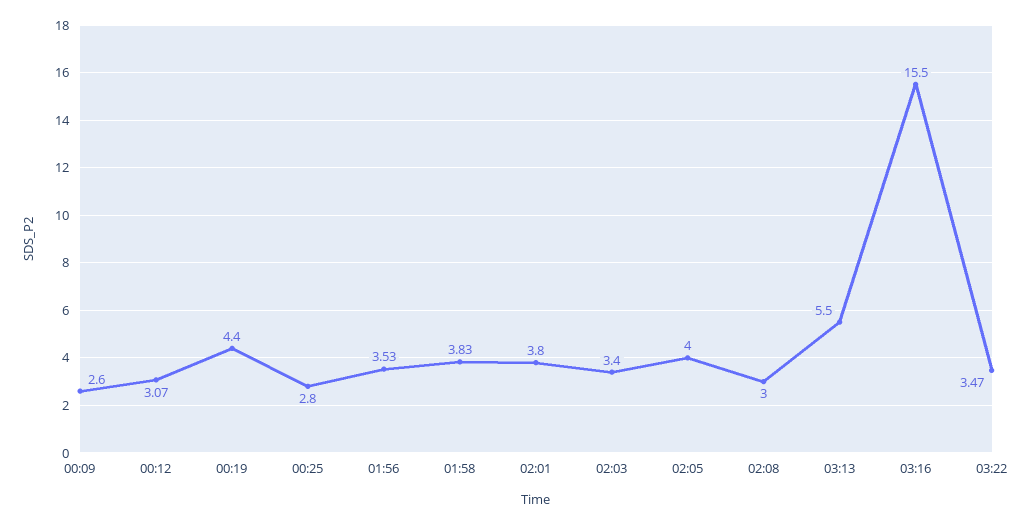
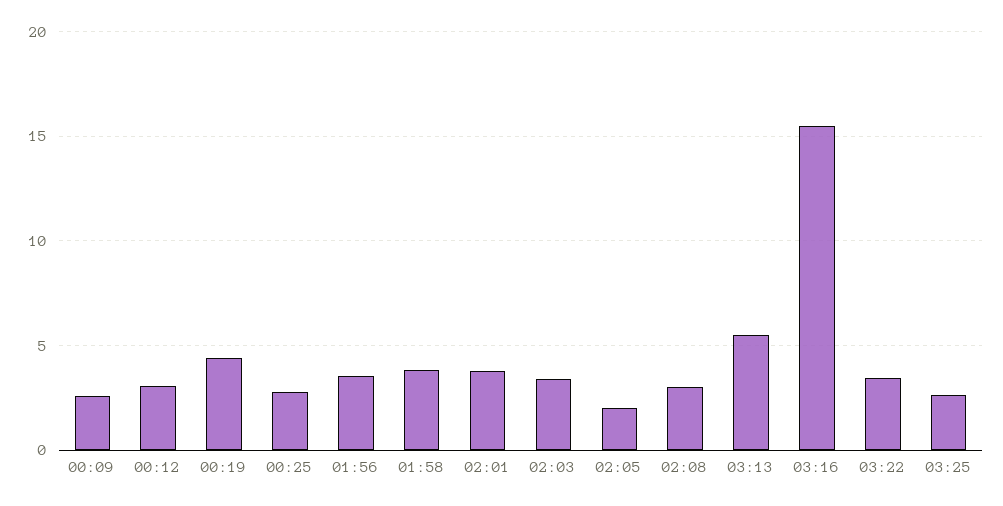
02:05: 4 -> 2
03:25: none -> 2.5

